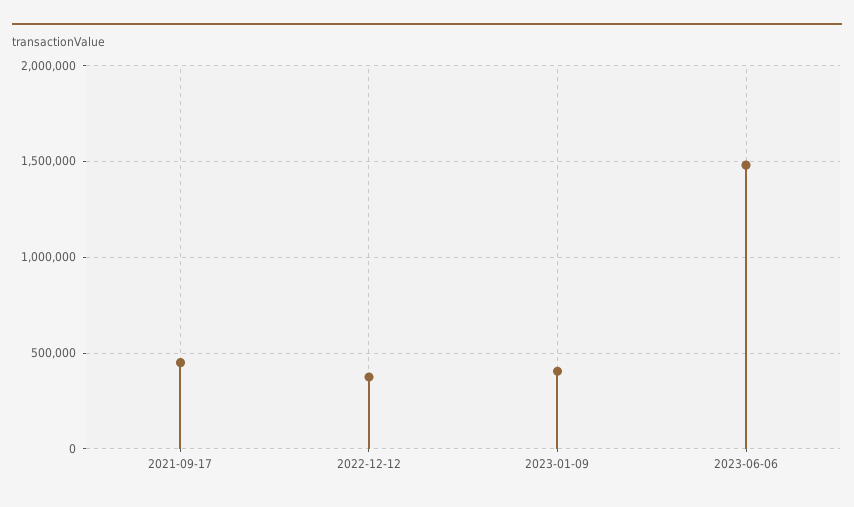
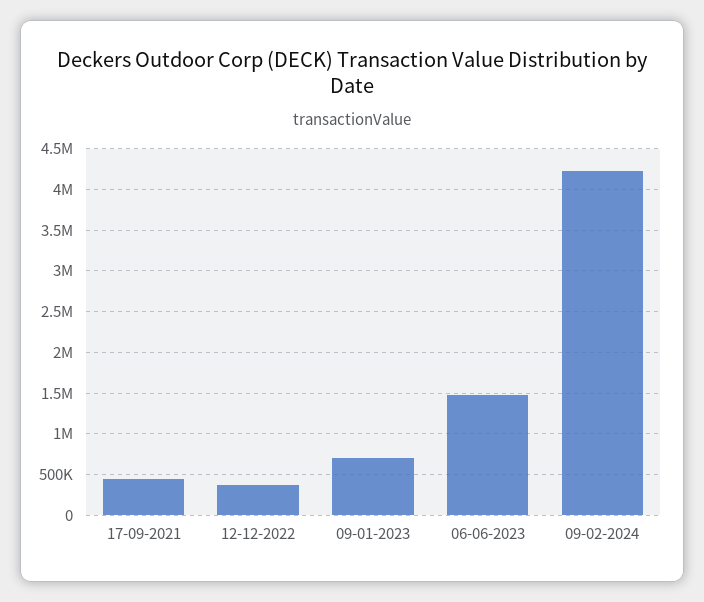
2023-01-09: 400000 -> 700000
09-02-2024: none -> 4200000

